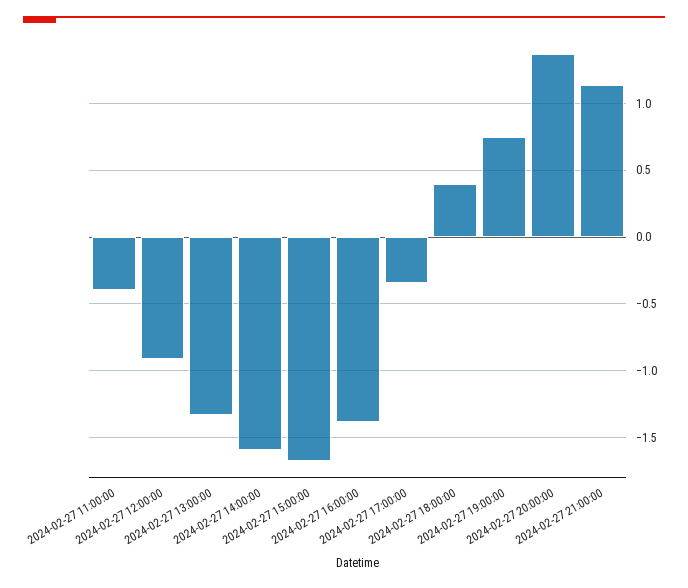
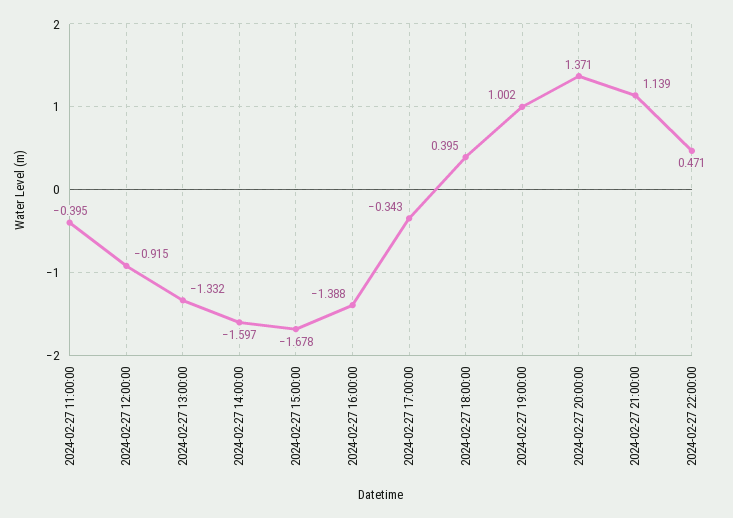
2024-02-27 19:00:00: 0.75 -> 1.002
2024-02-27 22:00:00: none -> 0.471

